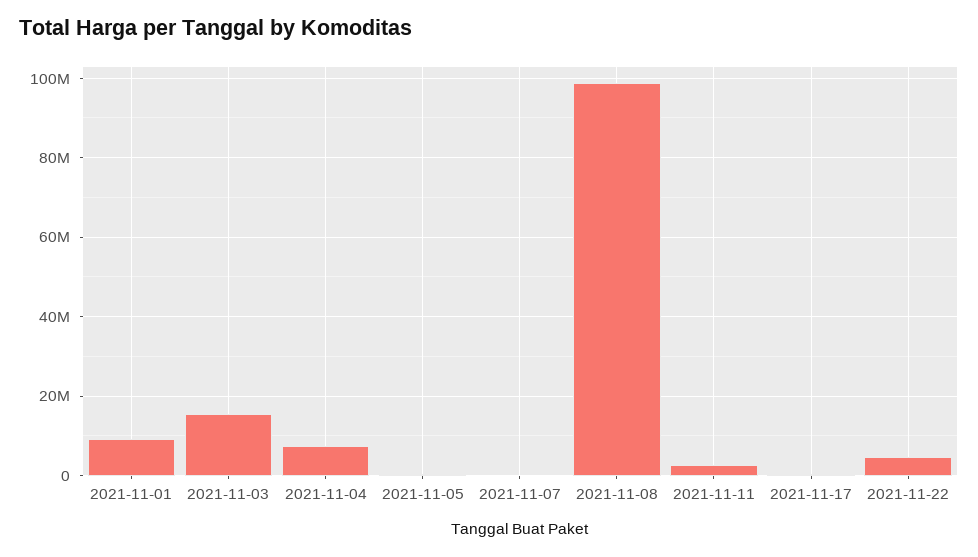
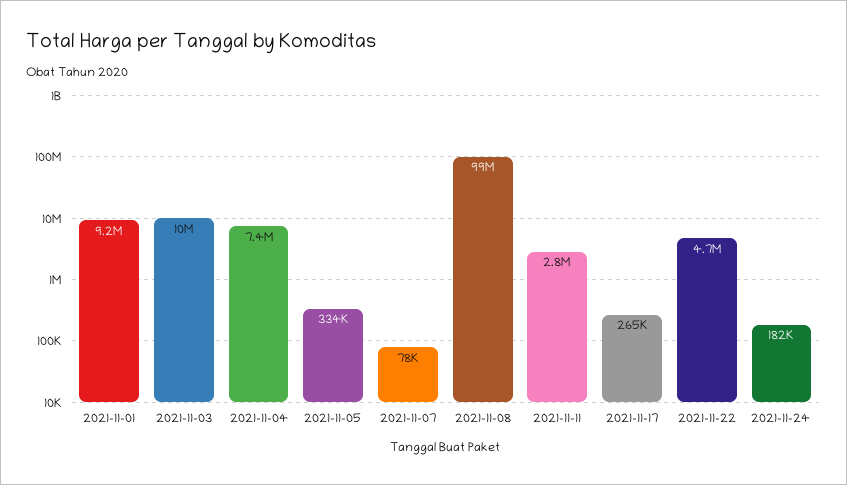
2021-11-03: 16000000 -> 10000000
2021-11-24: none -> 182000

